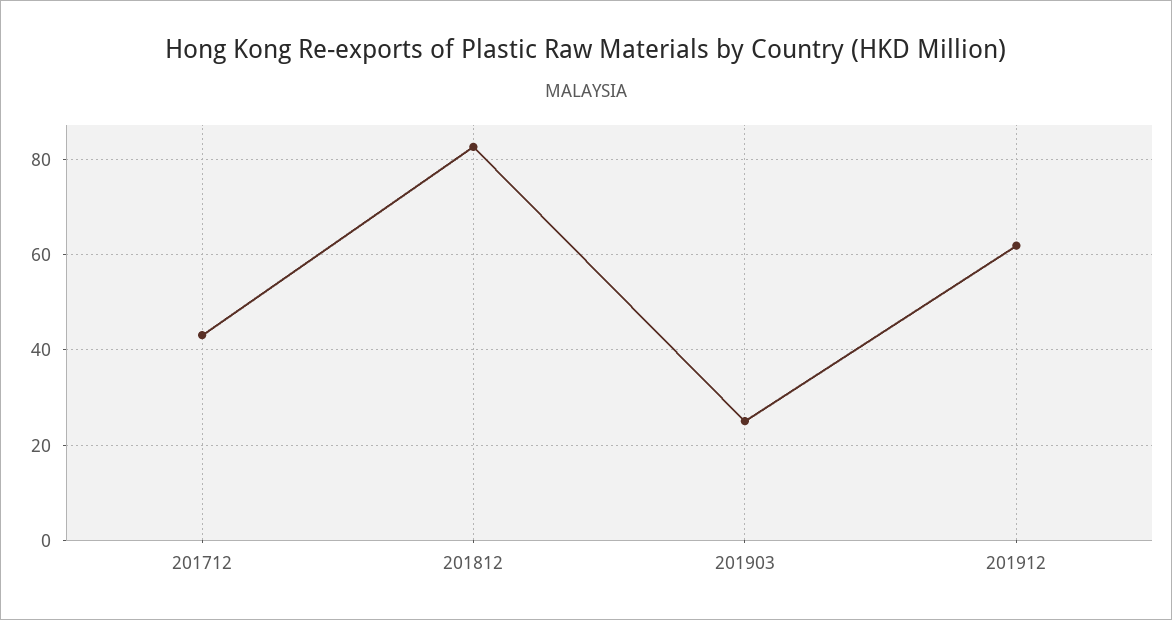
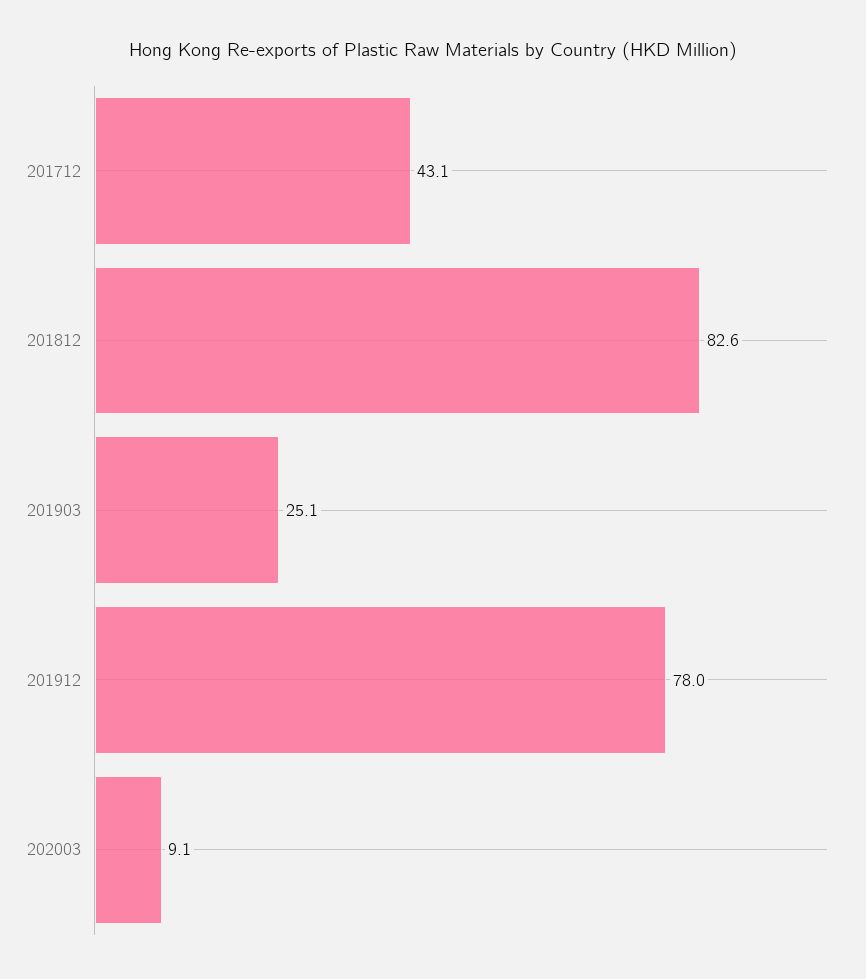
201912: 62 -> 78
202003: none -> 9.1

